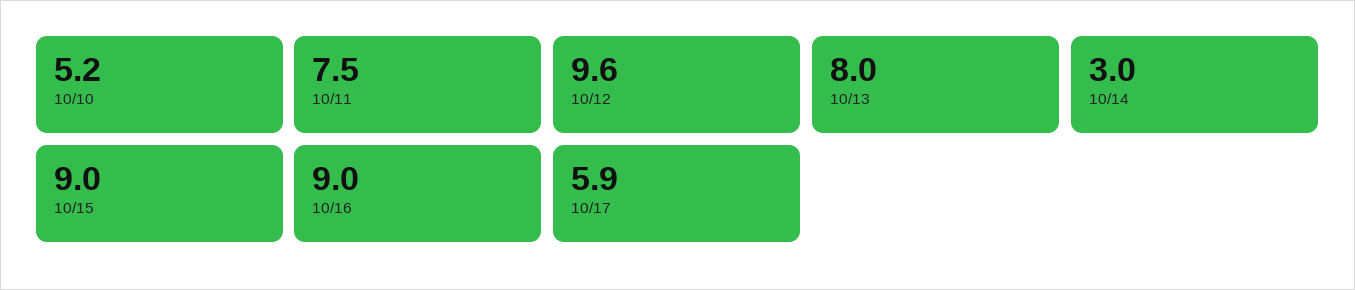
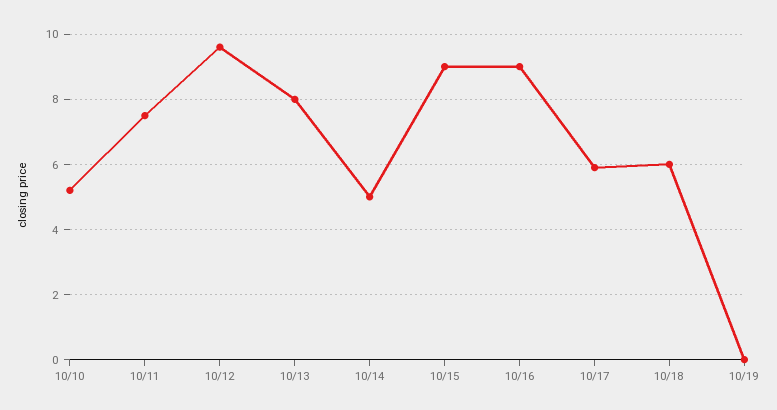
10/14: 3 -> 5
10/18: none -> 6
10/19: none -> 0

